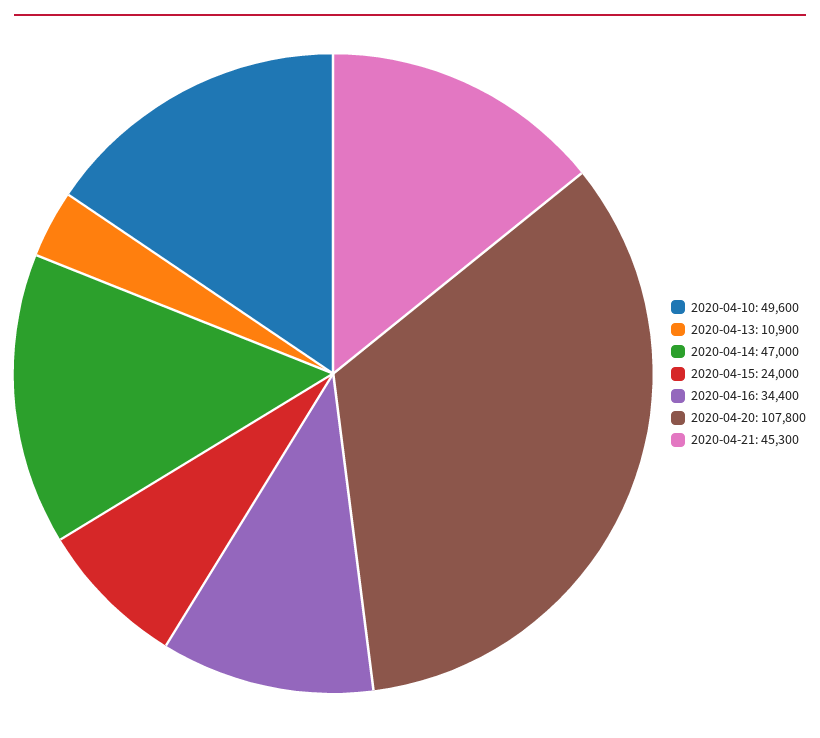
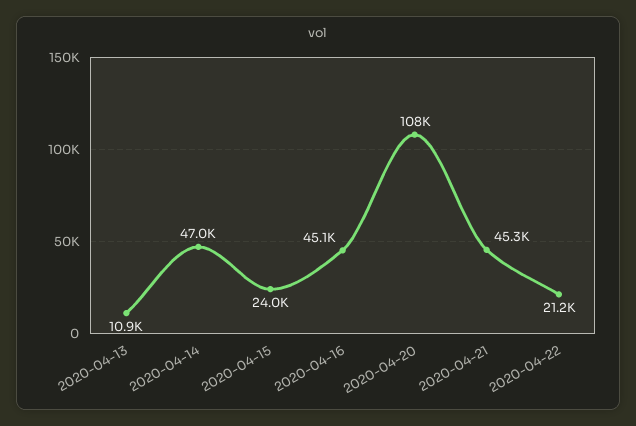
2020-04-10: 49600 -> none
2020-04-16: 34400 -> 45100
2020-04-22: none -> 21200

